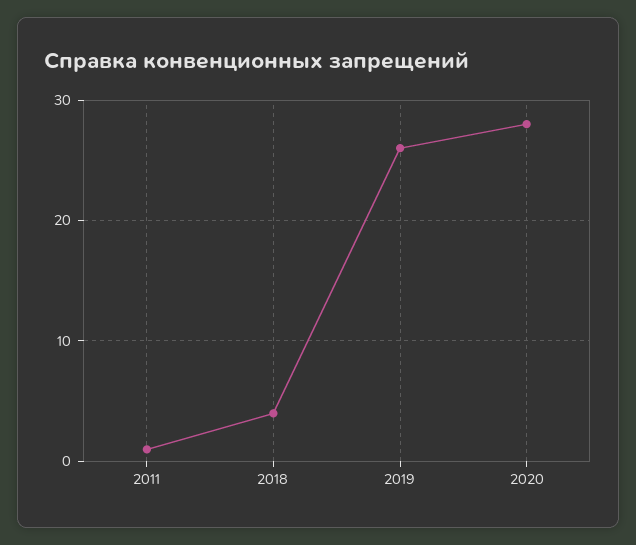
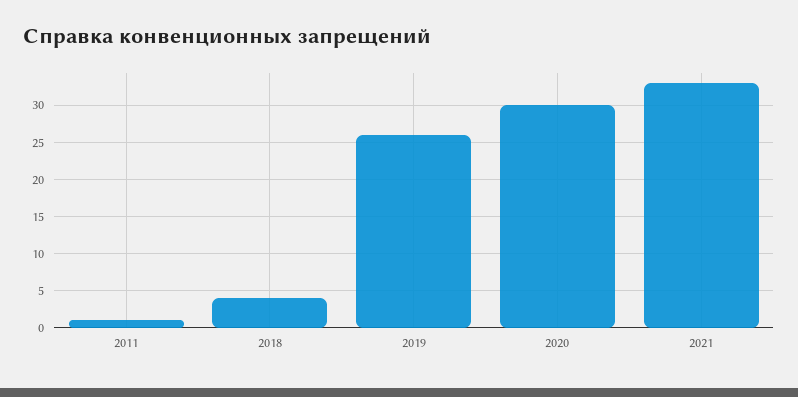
2020: 28 -> 30
2021: none -> 33

